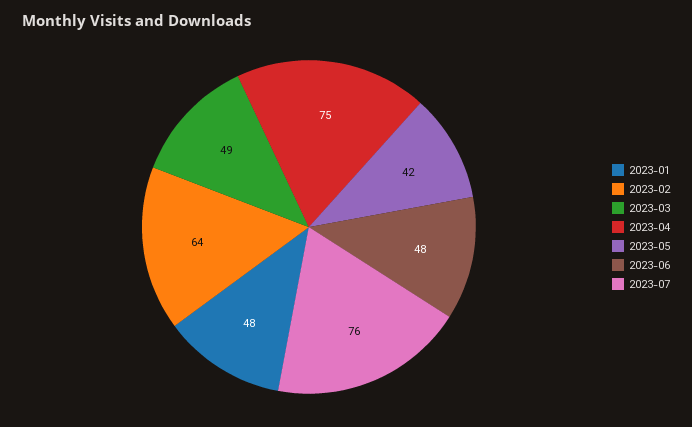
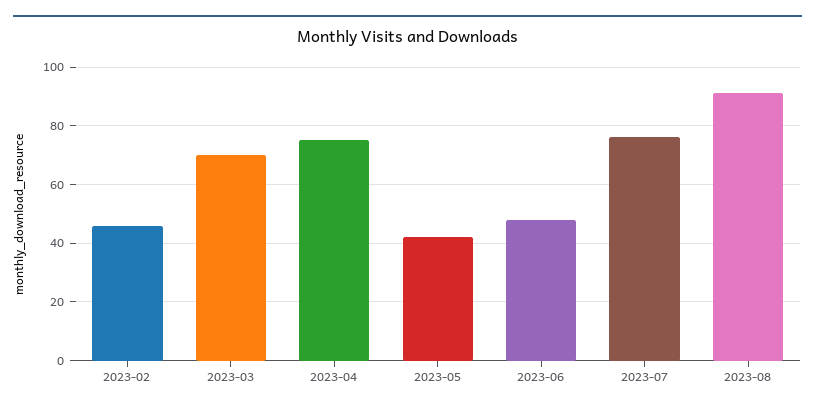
2023-01: 48 -> none
2023-02: 64 -> 45
2023-03: 49 -> 70
2023-08: none -> 90

